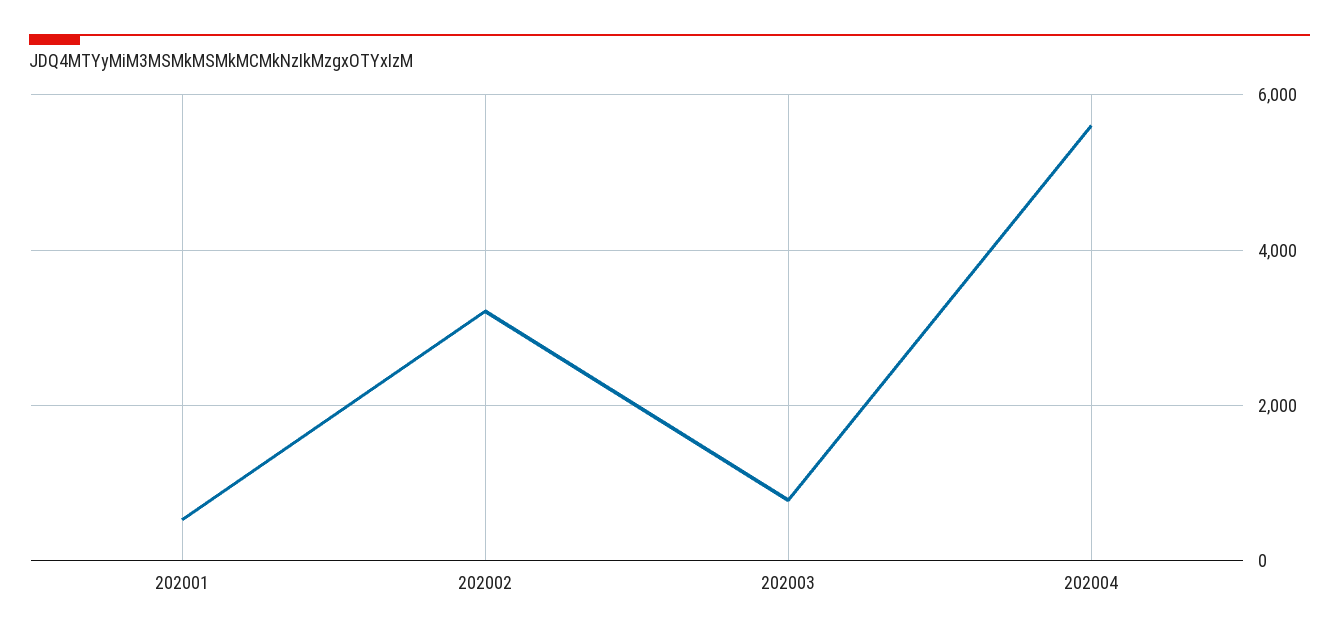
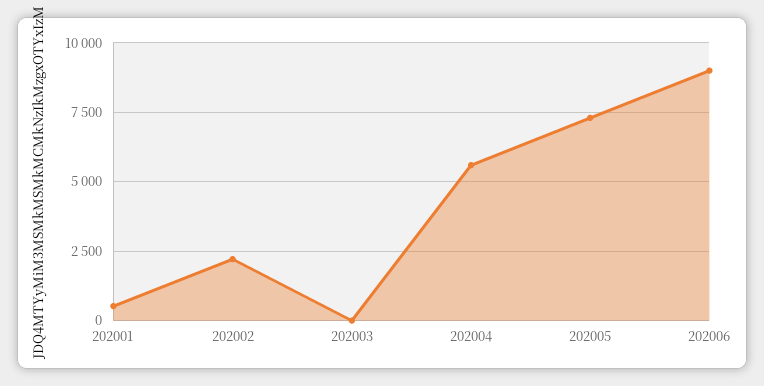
202002: 3200 -> 2250
202003: 800 -> 0
202005: none -> 7250
202006: none -> 9000

